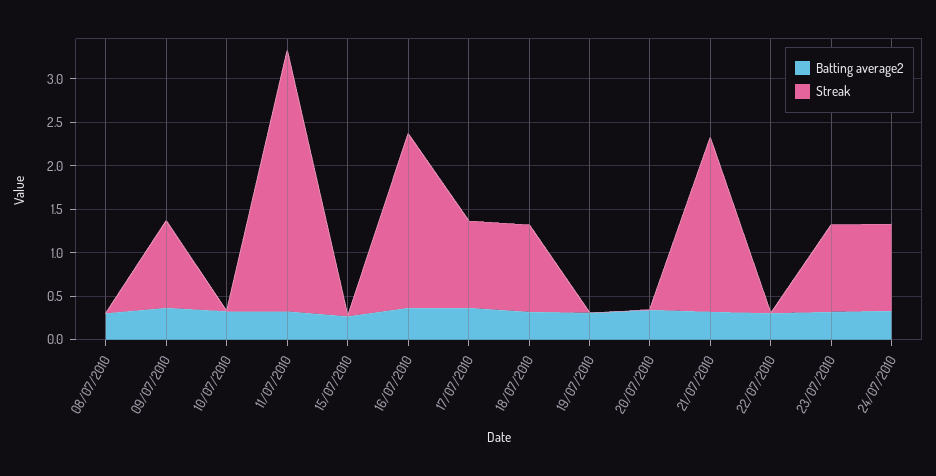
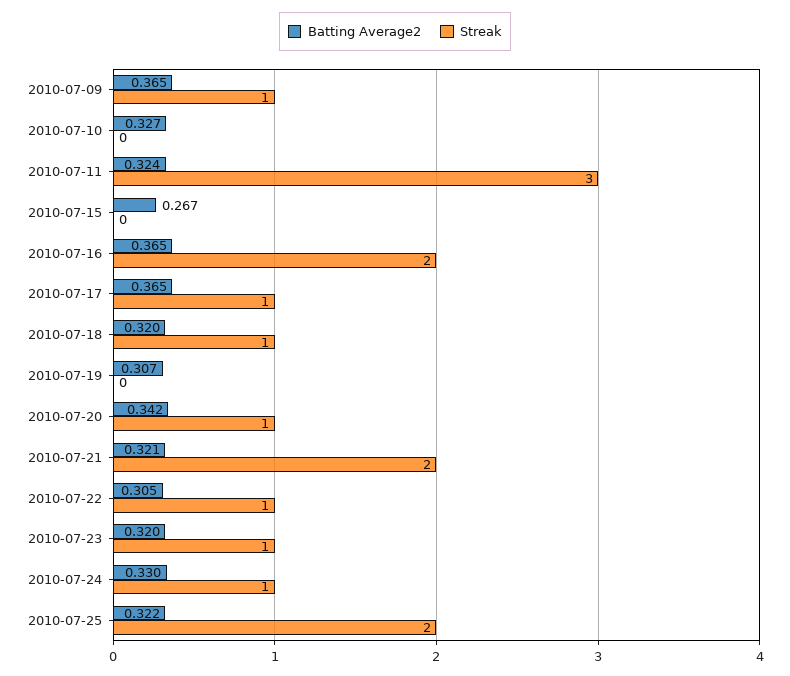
Batting average2, 08/07/2010: 0.3 -> none
Streak, 08/07/2010: 0 -> none
Streak, 20/07/2010: 0 -> 1
Streak, 22/07/2010: 0 -> 1
Batting average2, 2010-07-25: none -> 0.322
Streak, 2010-07-25: none -> 2

